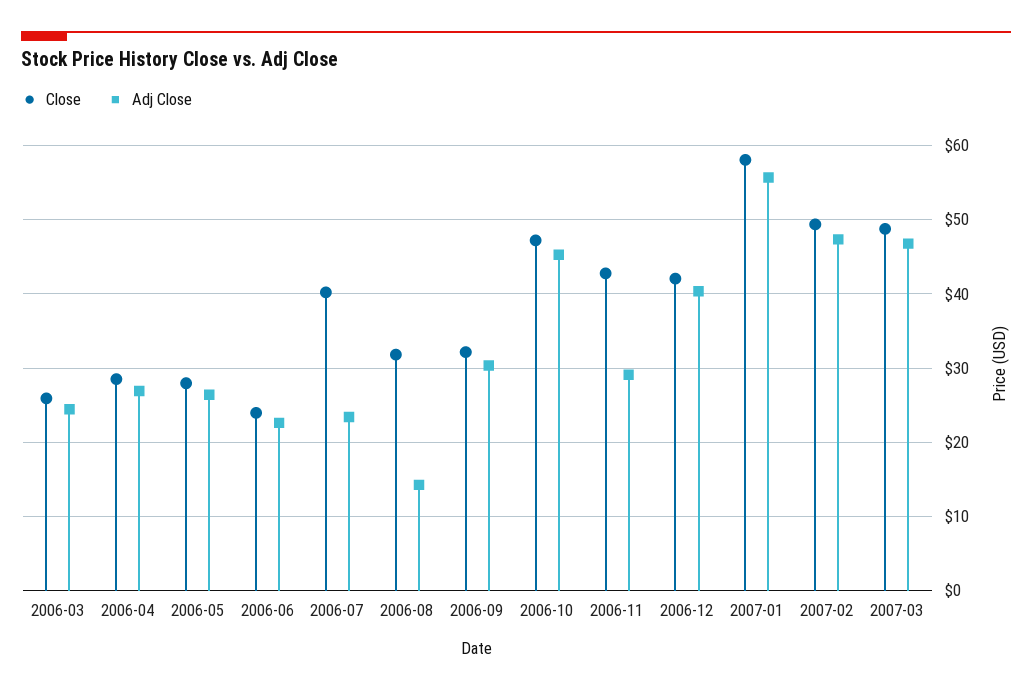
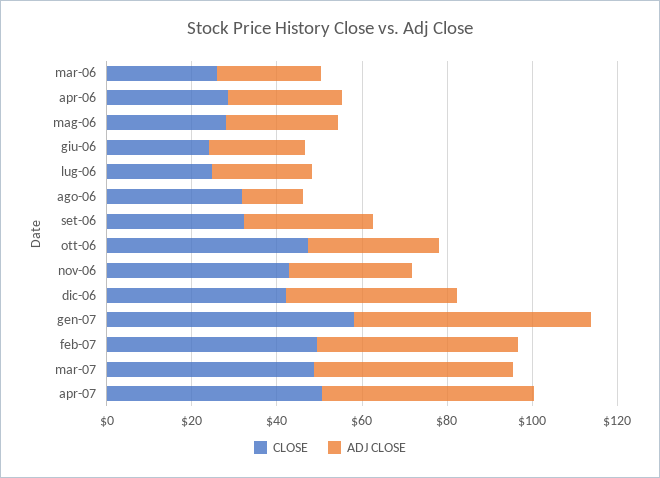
Close, 2006-07: 40 -> 25
Adj Close, 2006-10: 45 -> 30
Close, apr-07: none -> 50
Adj Close, apr-07: none -> 50

